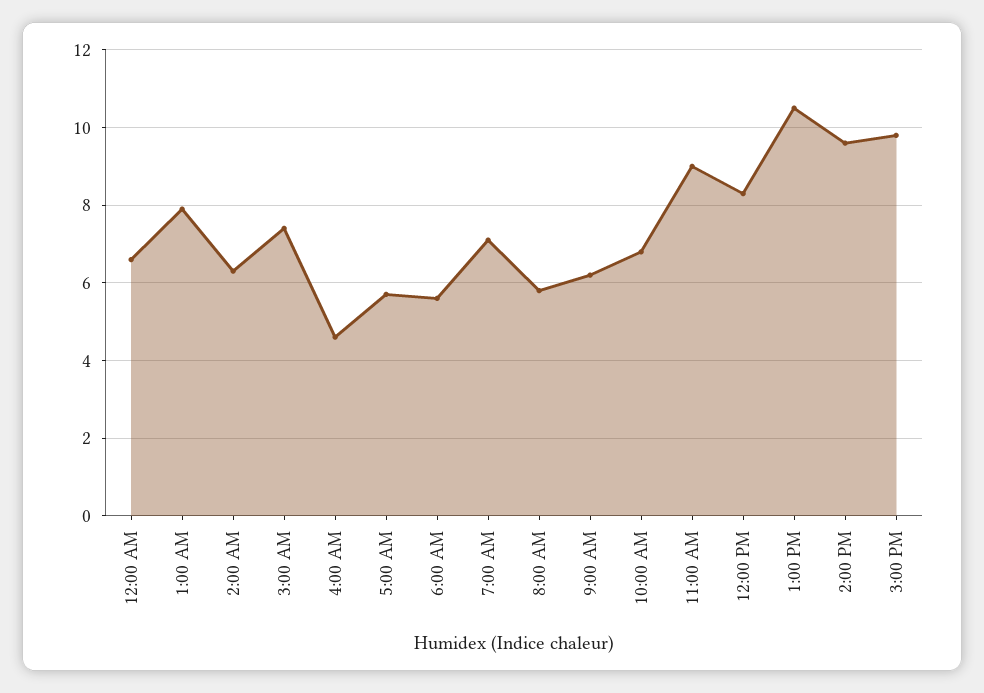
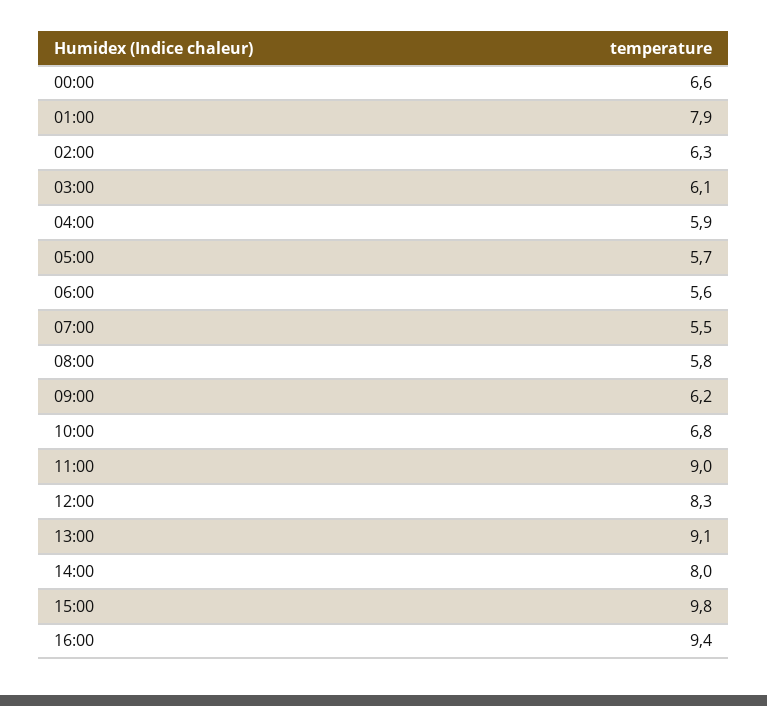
3:00 AM: 7.5 -> 6.1
4:00 AM: 4.5 -> 5.9
7:00 AM: 7 -> 5.5
1:00 PM: 10.5 -> 9.1
2:00 PM: 9.5 -> 8
16:00: none -> 9.4

